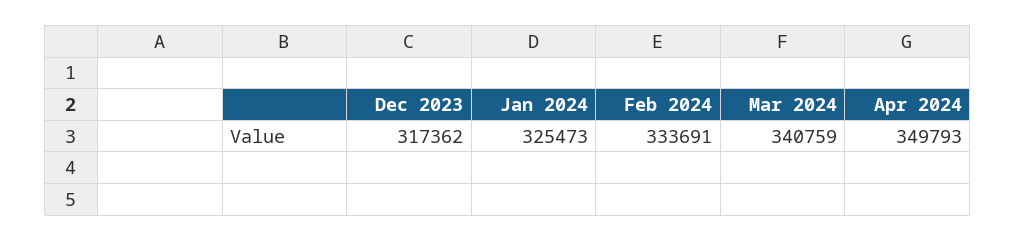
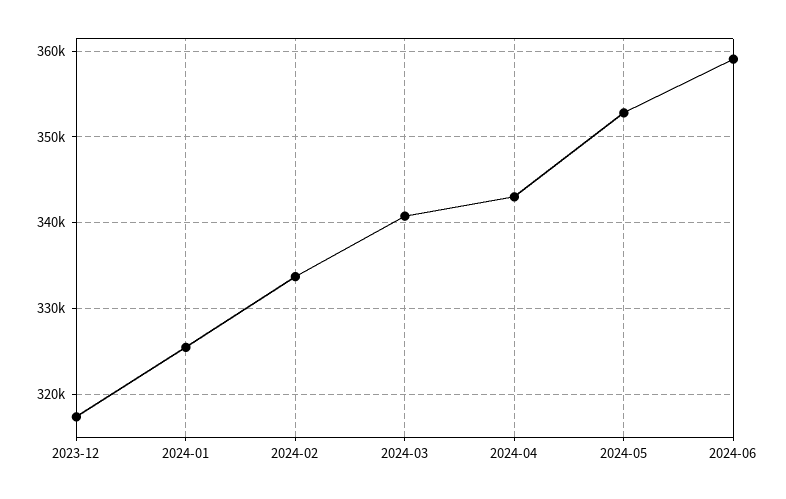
Apr 2024: 349793 -> 343000
2024-05: none -> 353000
2024-06: none -> 359000

